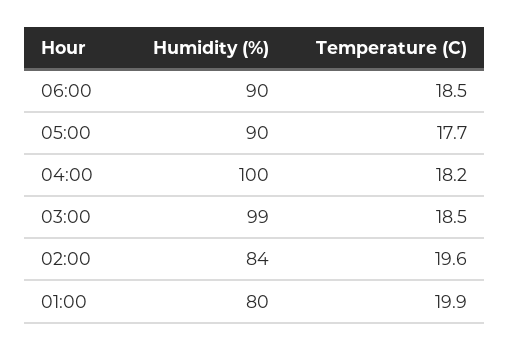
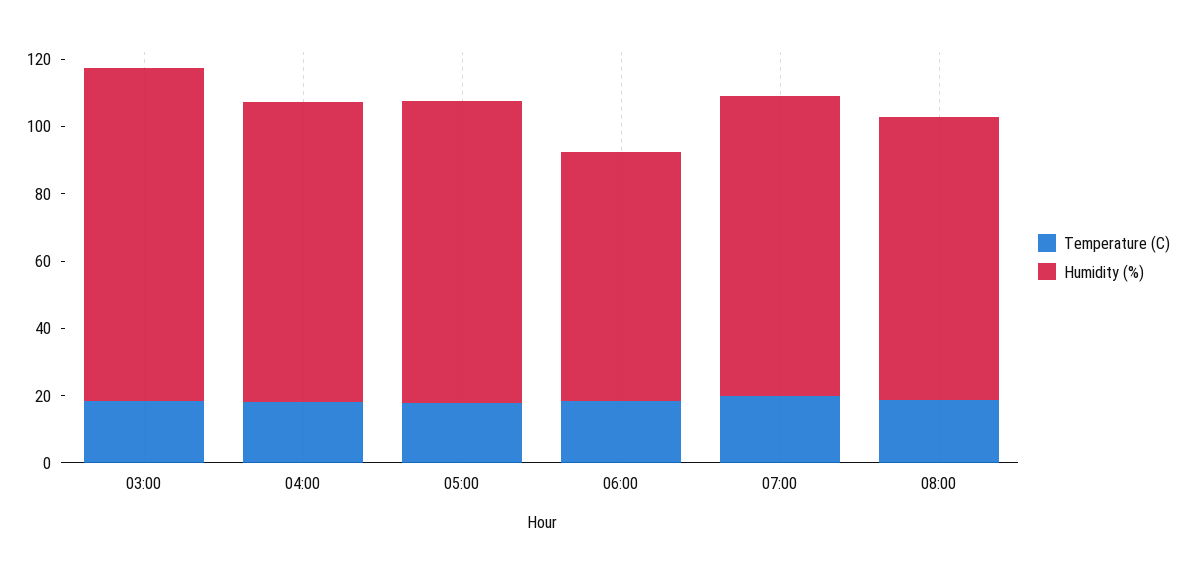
Humidity (%), 06:00: 90 -> 75
Humidity (%), 04:00: 100 -> 90
Humidity (%), 02:00: 84 -> none
Temperature (C), 02:00: 19.6 -> none
Humidity (%), 01:00: 80 -> none
Temperature (C), 01:00: 19.9 -> none
Temperature (C), 07:00: none -> 20
Humidity (%), 07:00: none -> 90
Temperature (C), 08:00: none -> 20
Humidity (%), 08:00: none -> 85

